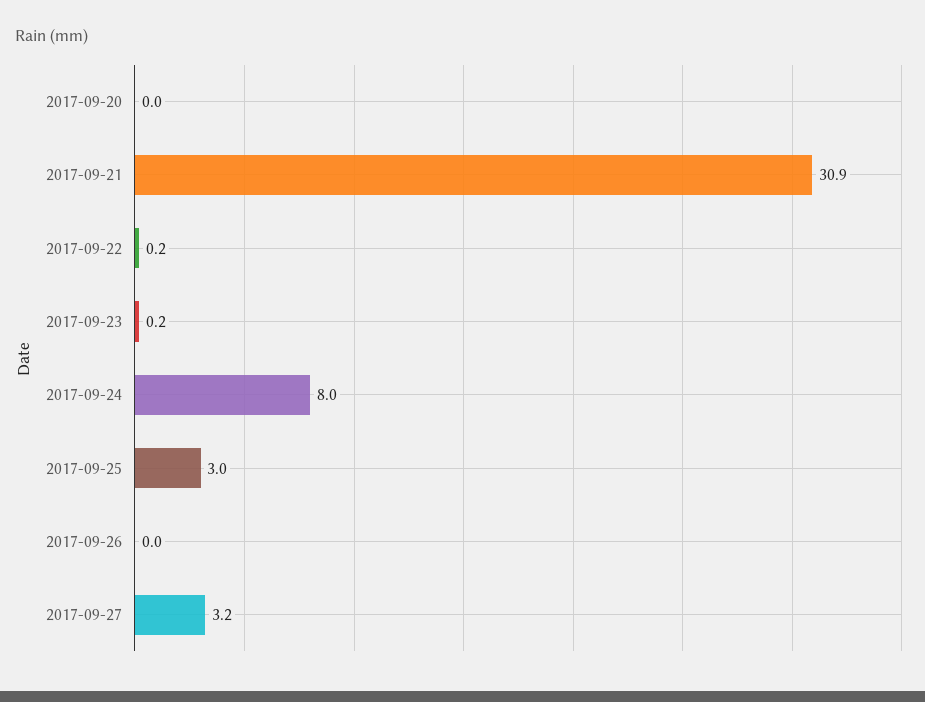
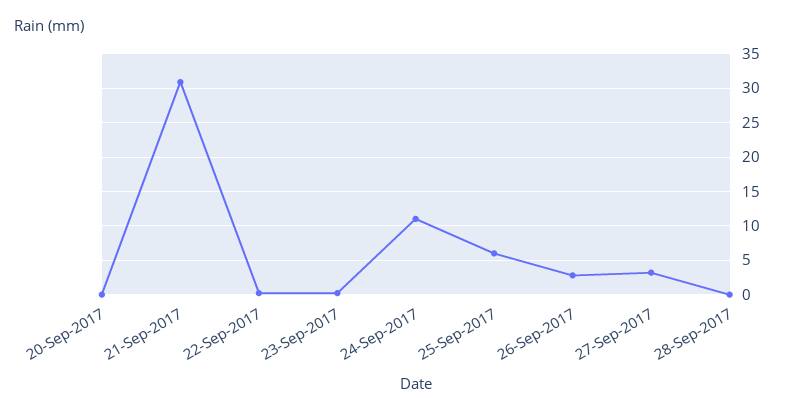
2017-09-24: 8 -> 11
2017-09-25: 3 -> 6
2017-09-26: 0 -> 3
28-Sep-2017: none -> 0

